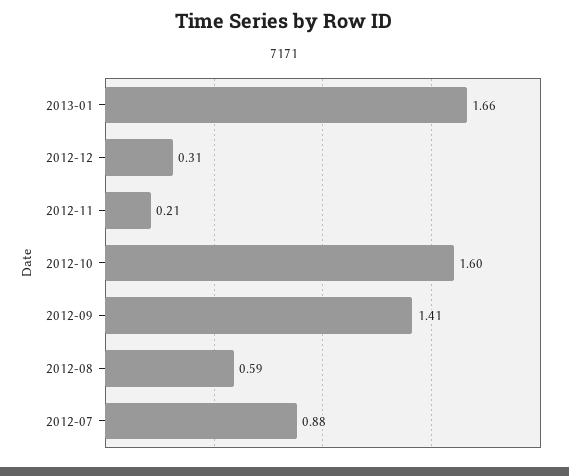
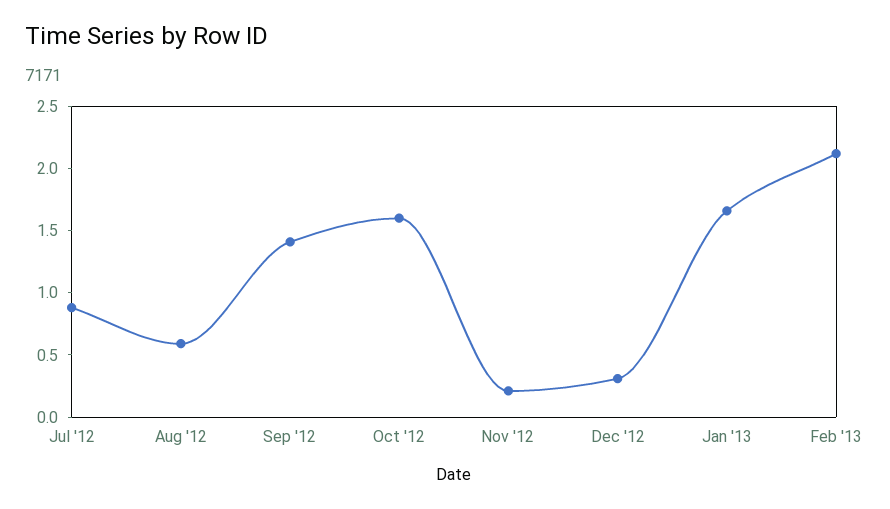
Feb '13: none -> 2.1

